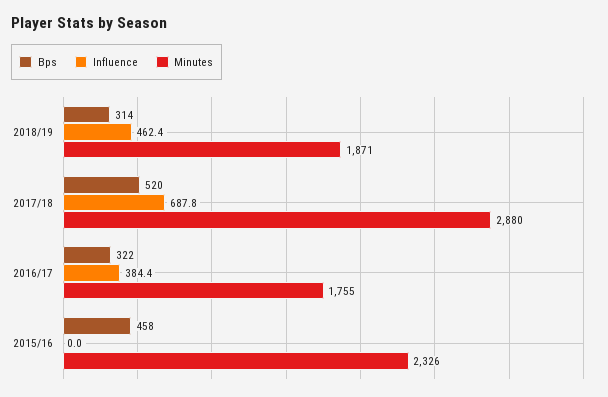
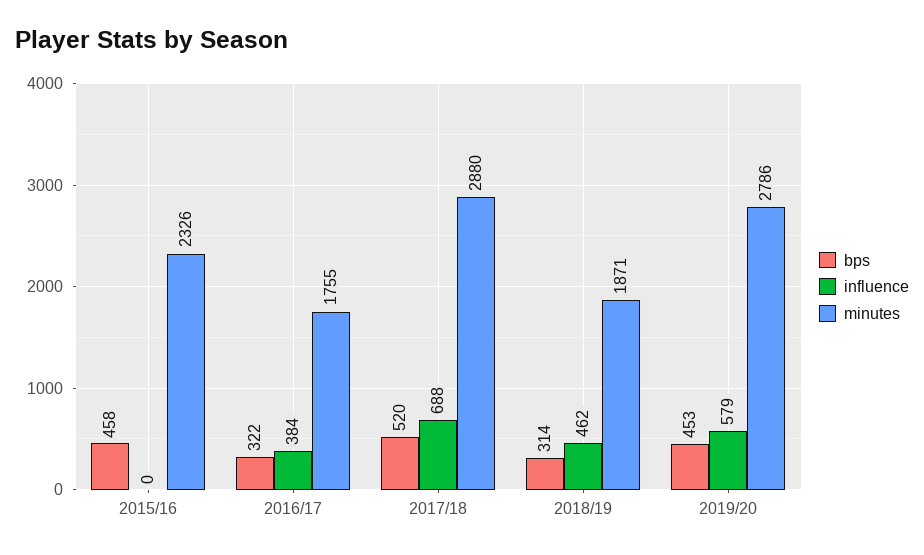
Bps, 2019/20: none -> 453
Influence, 2019/20: none -> 579
Minutes, 2019/20: none -> 2786

